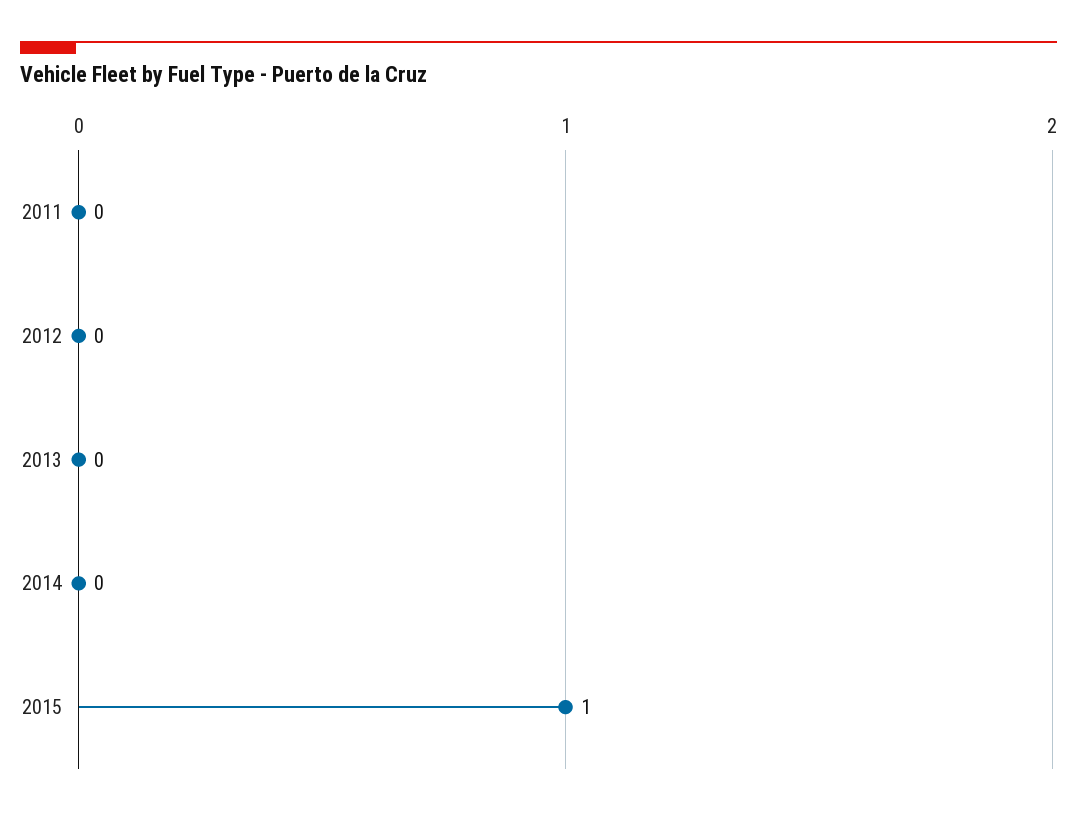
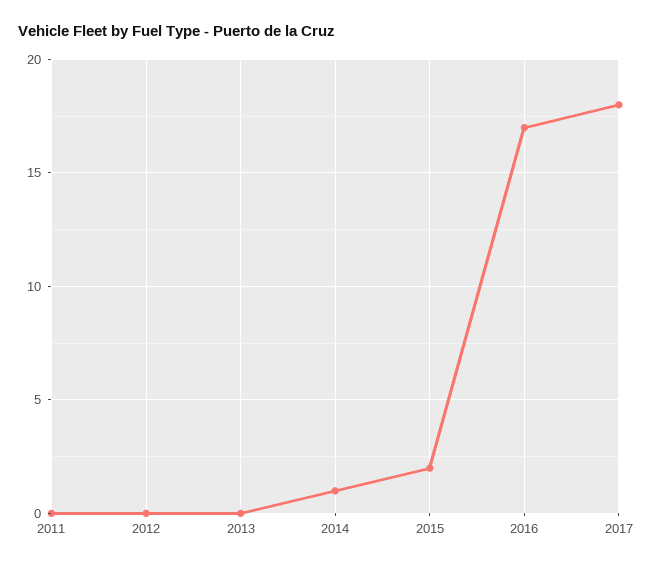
2014: 0 -> 1
2015: 1 -> 2
2016: none -> 17
2017: none -> 18

